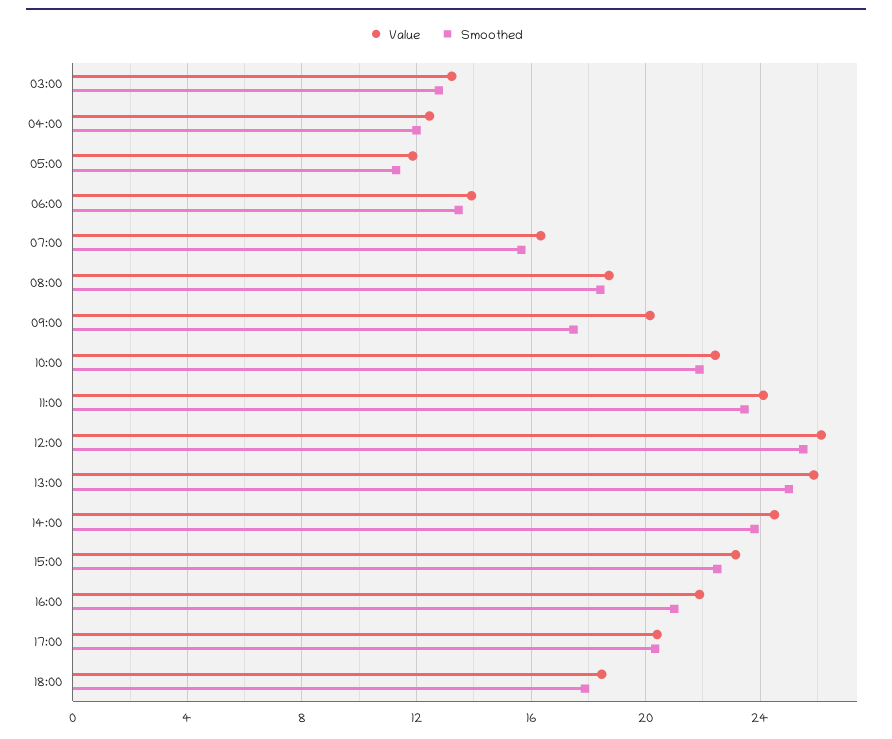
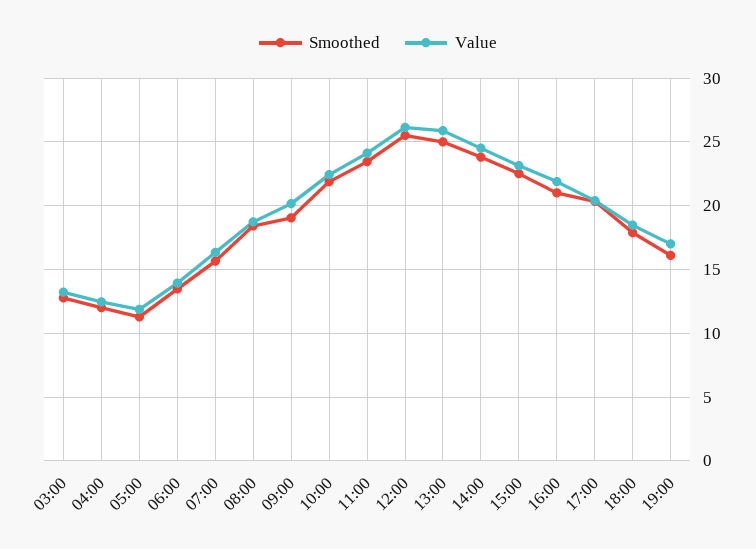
Smoothed, 09:00: 17.5 -> 19
Smoothed, 19:00: none -> 16
Value, 19:00: none -> 17

